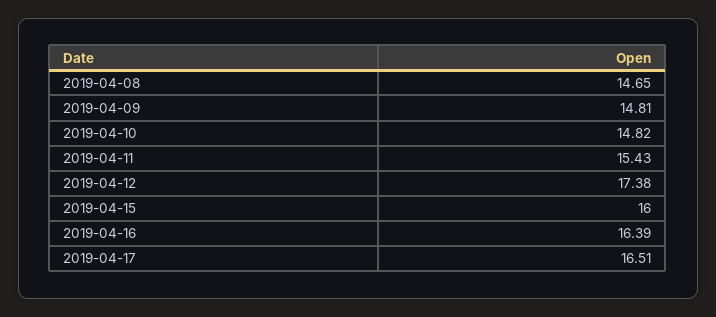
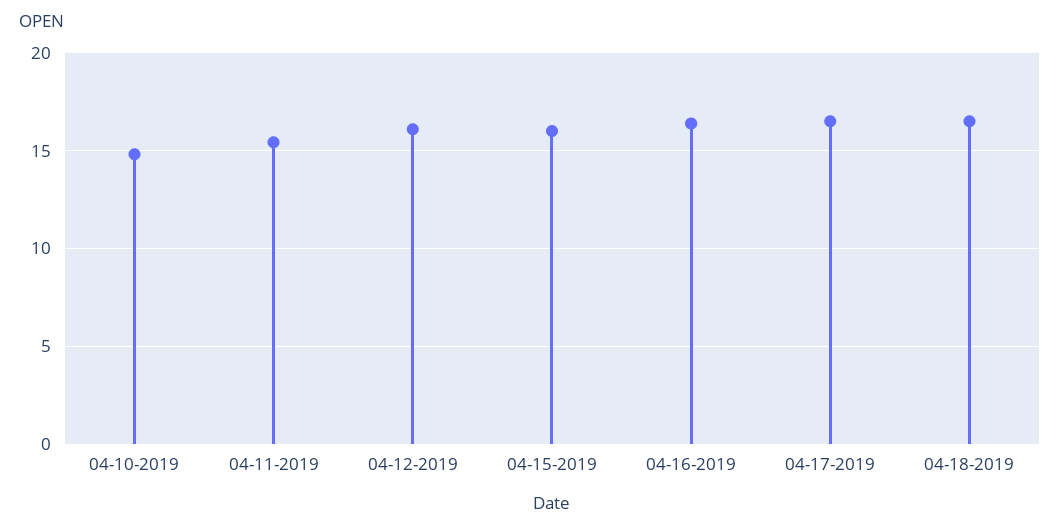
2019-04-08: 14.65 -> none
2019-04-09: 14.81 -> none
2019-04-12: 17.38 -> 16
04-18-2019: none -> 16.5

